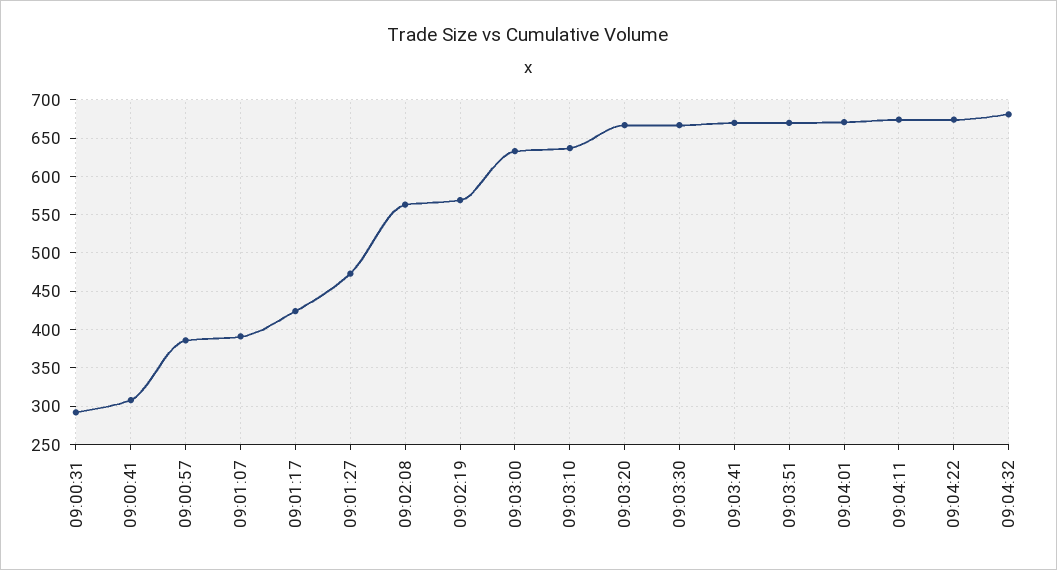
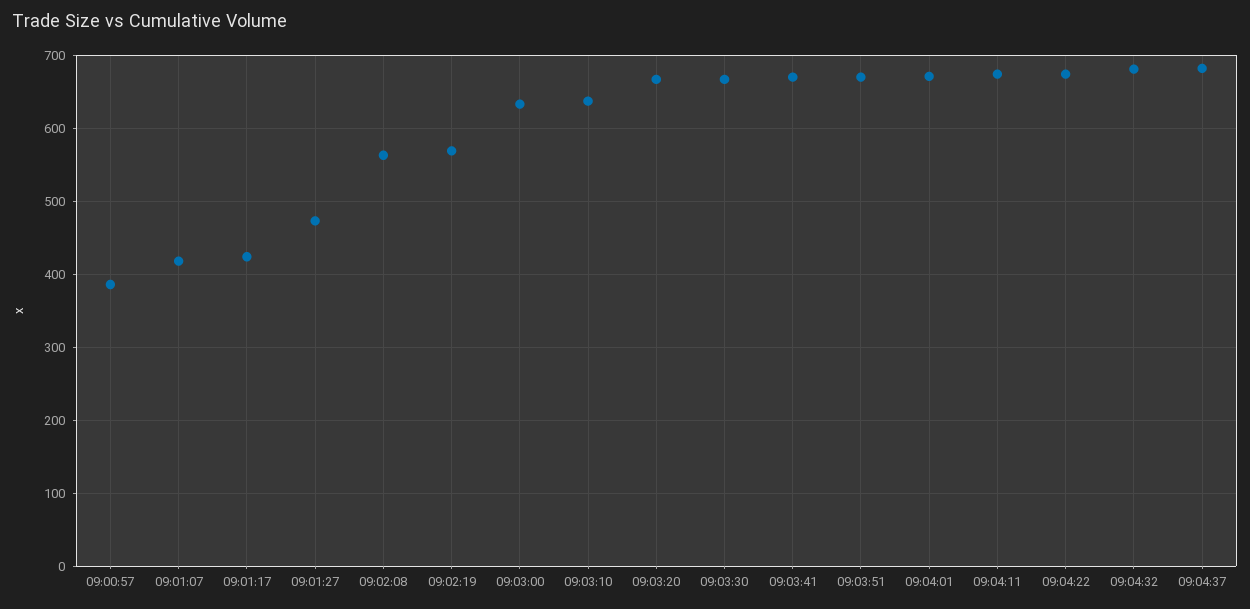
09:00:31: 290 -> none
09:00:41: 310 -> none
09:01:07: 390 -> 420
09:04:37: none -> 680

